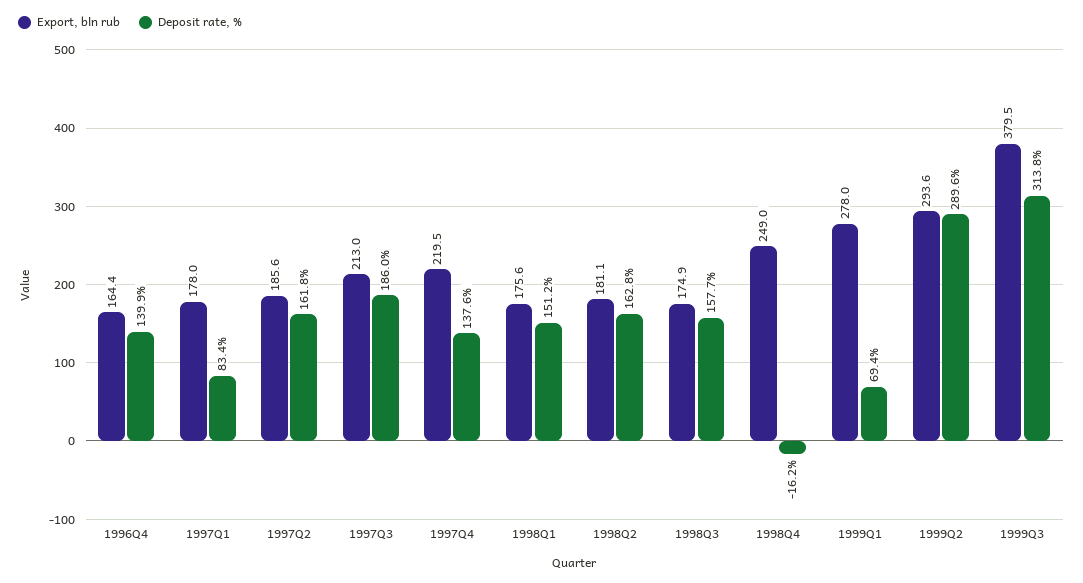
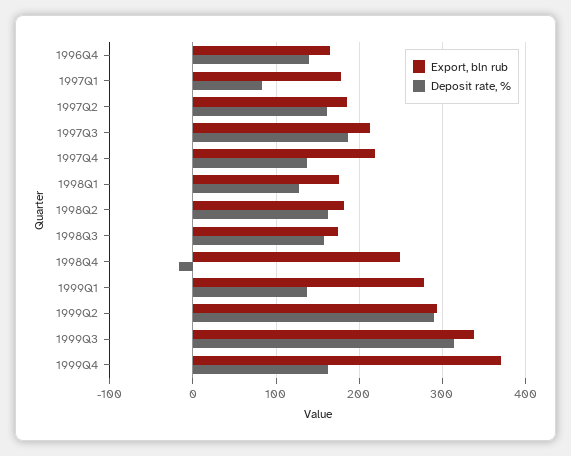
Deposit rate, %, 1998Q1: 151.2 -> 130
Deposit rate, %, 1999Q1: 69.4 -> 140
Export, bln rub, 1999Q3: 379.5 -> 340
Export, bln rub, 1999Q4: none -> 370
Deposit rate, %, 1999Q4: none -> 160

